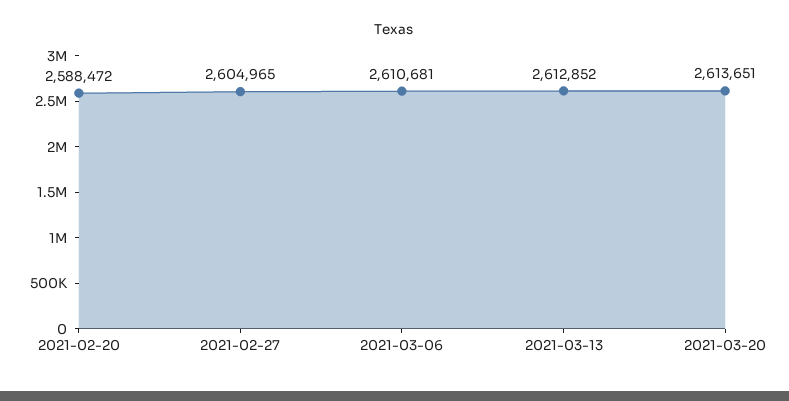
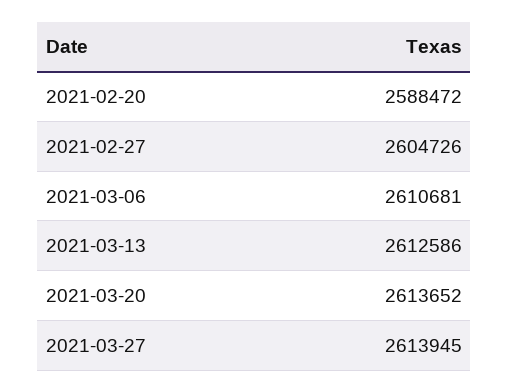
2021-02-27: 2604965 -> 2604726
2021-03-13: 2612852 -> 2612586
2021-03-20: 2613651 -> 2613652
2021-03-27: none -> 2613945

